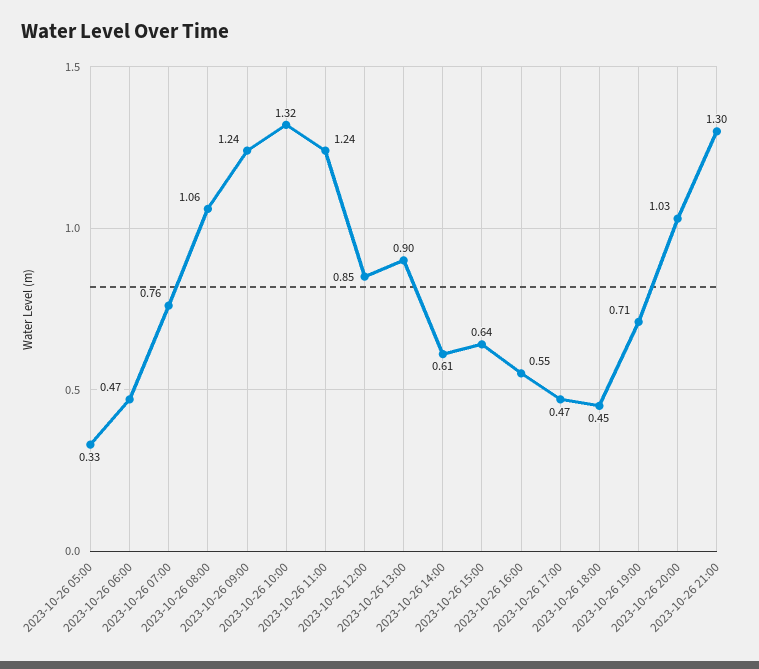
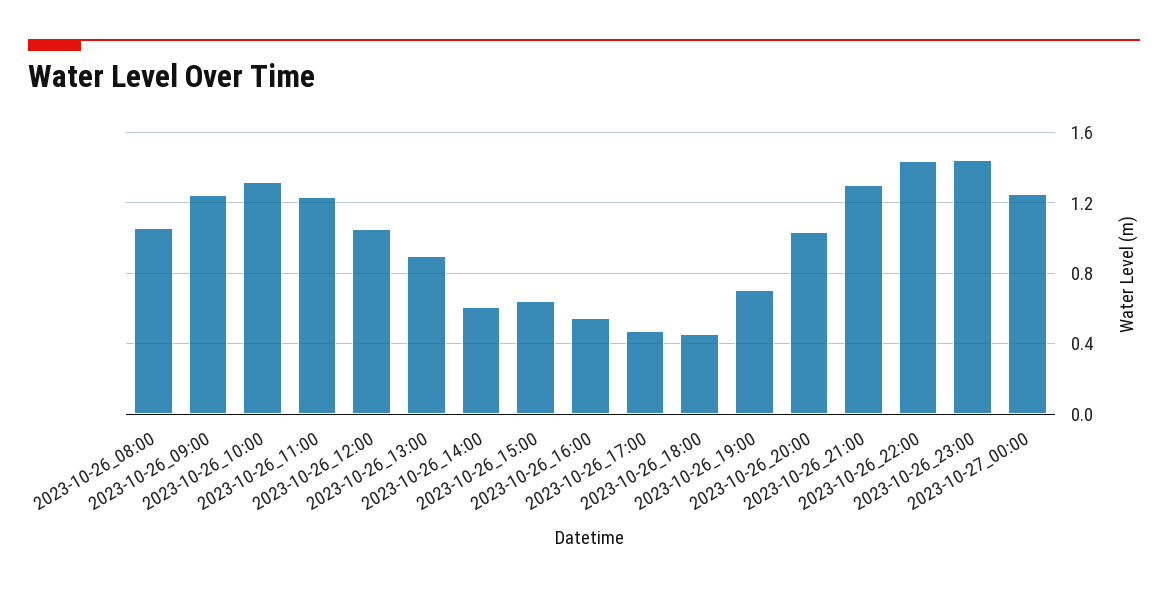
2023-10-26 05:00: 0.33 -> none
2023-10-26 06:00: 0.47 -> none
2023-10-26 07:00: 0.76 -> none
2023-10-26 12:00: 0.85 -> 1.05
2023-10-26_22:00: none -> 1.45
2023-10-26_23:00: none -> 1.45
2023-10-27_00:00: none -> 1.25

